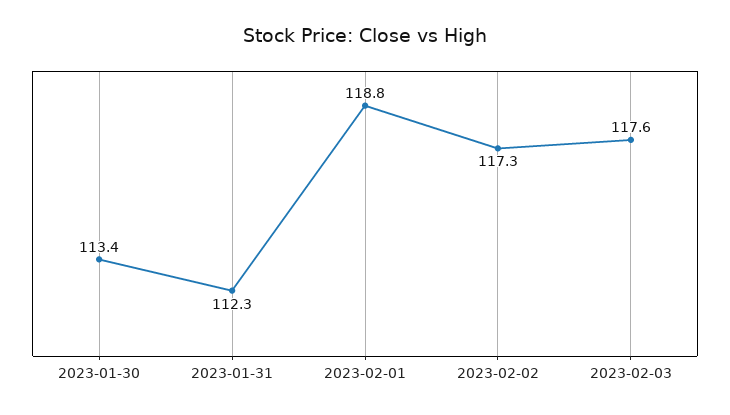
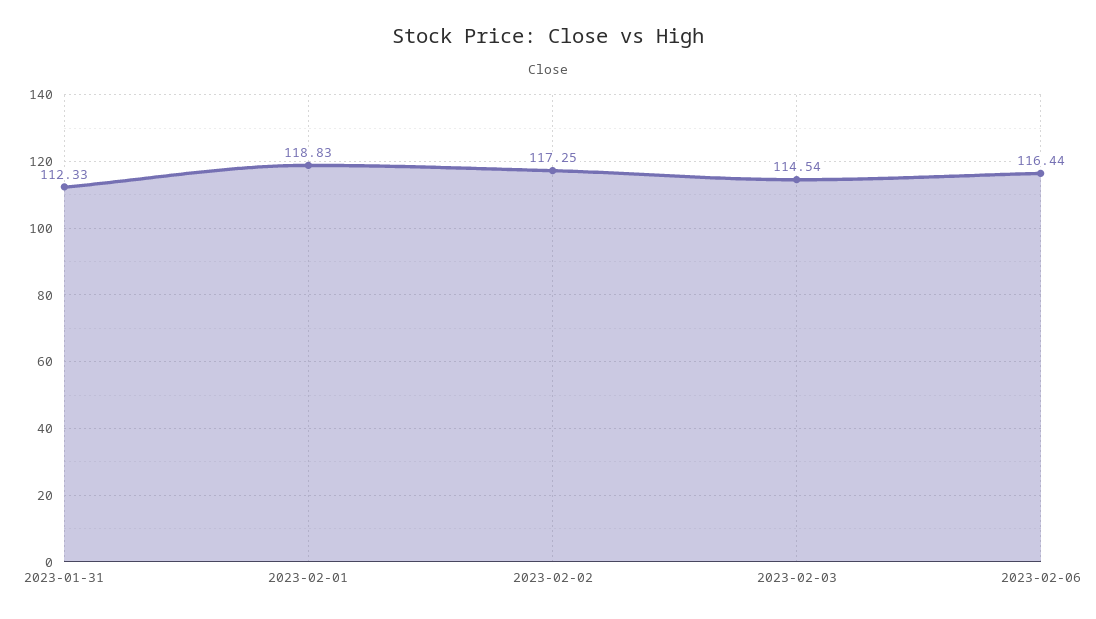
2023-01-30: 113.4 -> none
2023-02-03: 117.6 -> 114.54
2023-02-06: none -> 116.44

